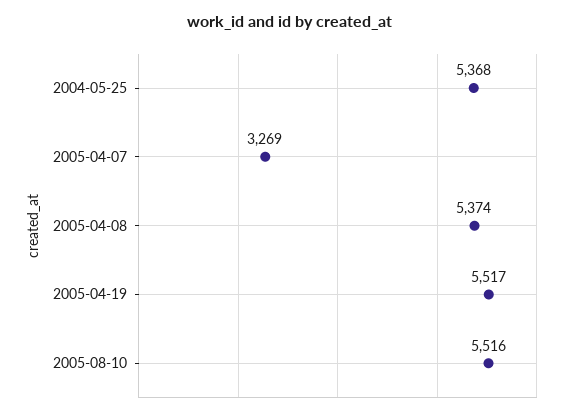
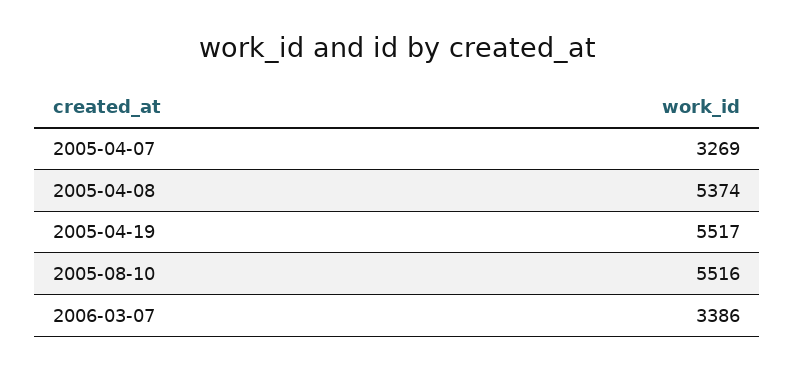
2004-05-25: 5368 -> none
2006-03-07: none -> 3386

